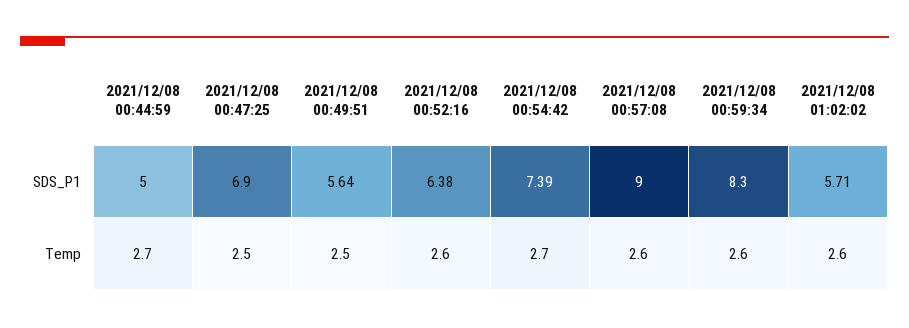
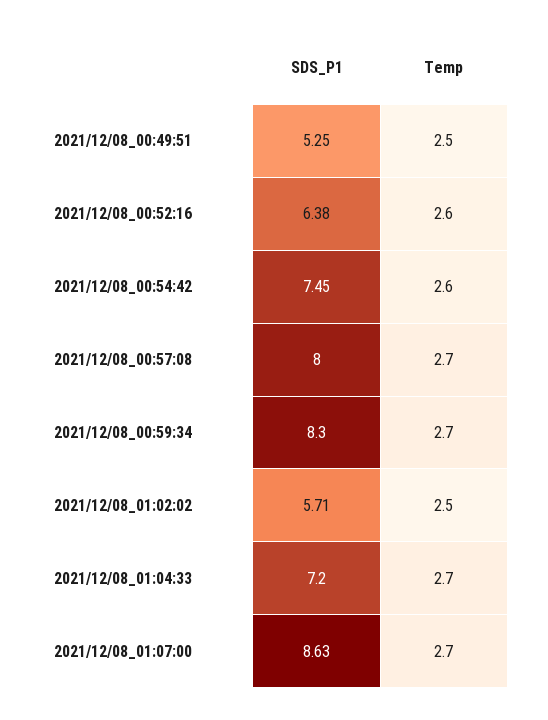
2021/12/08 00:44:59, SDS_P1: 5 -> none
2021/12/08 00:47:25, SDS_P1: 6.9 -> none
2021/12/08 00:49:51, SDS_P1: 5.64 -> 5.25
2021/12/08 00:54:42, SDS_P1: 7.39 -> 7.45
2021/12/08 00:57:08, SDS_P1: 9 -> 8
2021/12/08 00:44:59, Temp: 2.7 -> none
2021/12/08 00:47:25, Temp: 2.5 -> none
2021/12/08 00:54:42, Temp: 2.7 -> 2.6
2021/12/08 00:57:08, Temp: 2.6 -> 2.7
2021/12/08 00:59:34, Temp: 2.6 -> 2.7
2021/12/08 01:02:02, Temp: 2.6 -> 2.5
2021/12/08_01:04:33, SDS_P1: none -> 7.2
2021/12/08_01:04:33, Temp: none -> 2.7
2021/12/08_01:07:00, SDS_P1: none -> 8.63
2021/12/08_01:07:00, Temp: none -> 2.7

